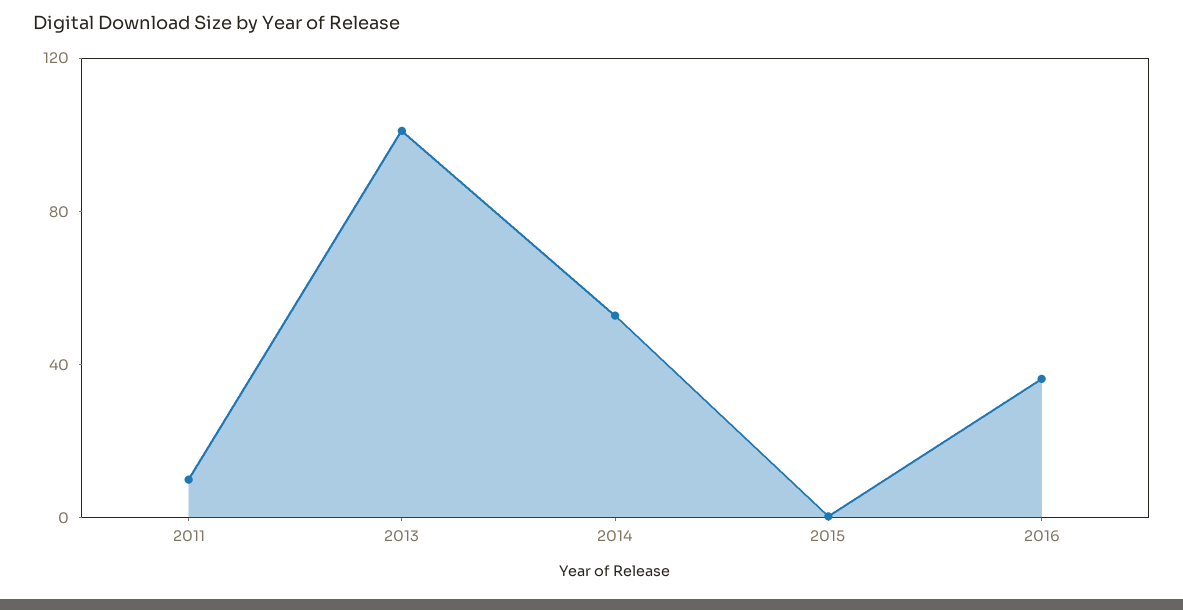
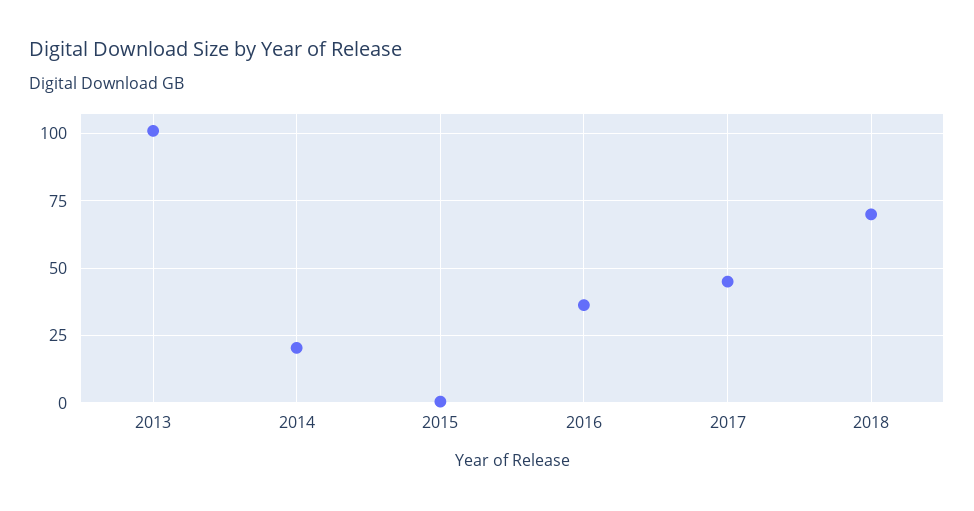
2011: 10 -> none
2014: 50 -> 20
2017: none -> 45
2018: none -> 70

